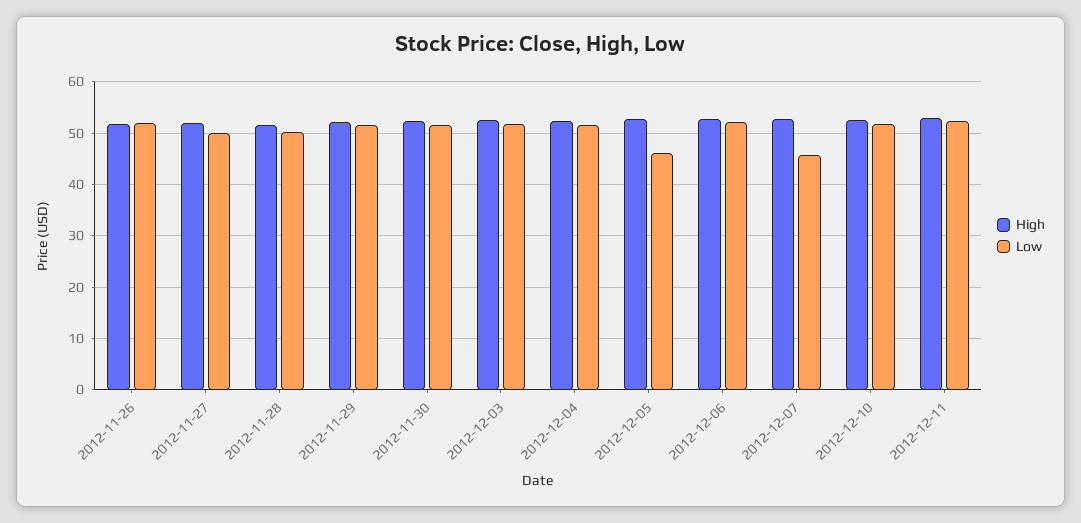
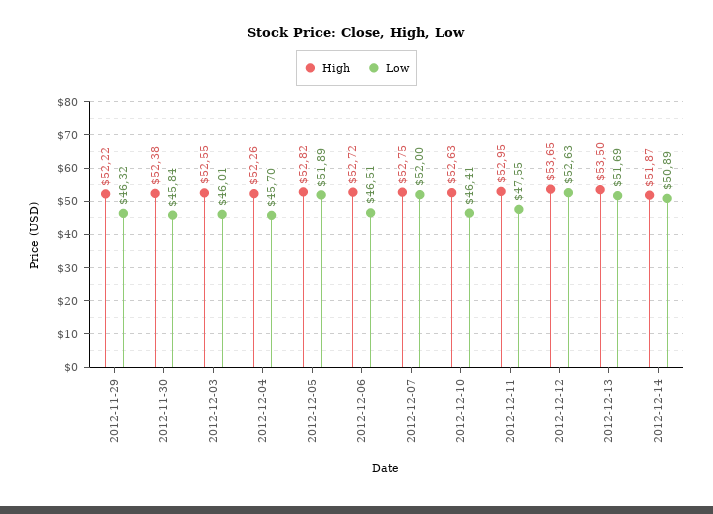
High, 2012-11-26: 52 -> none
Low, 2012-11-26: 52 -> none
High, 2012-11-27: 52 -> none
Low, 2012-11-27: 50 -> none
High, 2012-11-28: 52 -> none
Low, 2012-11-28: 50 -> none
Low, 2012-11-29: 52 -> 46.32
Low, 2012-11-30: 52 -> 45.84
Low, 2012-12-03: 52 -> 46.01
Low, 2012-12-04: 52 -> 45.7
Low, 2012-12-05: 46 -> 51.89
Low, 2012-12-06: 52 -> 46.51
Low, 2012-12-07: 46 -> 52
Low, 2012-12-10: 52 -> 46.41
Low, 2012-12-11: 52 -> 47.55
High, 2012-12-12: none -> 53.65
Low, 2012-12-12: none -> 52.63
High, 2012-12-13: none -> 53.5
Low, 2012-12-13: none -> 51.69
High, 2012-12-14: none -> 51.87
Low, 2012-12-14: none -> 50.89

